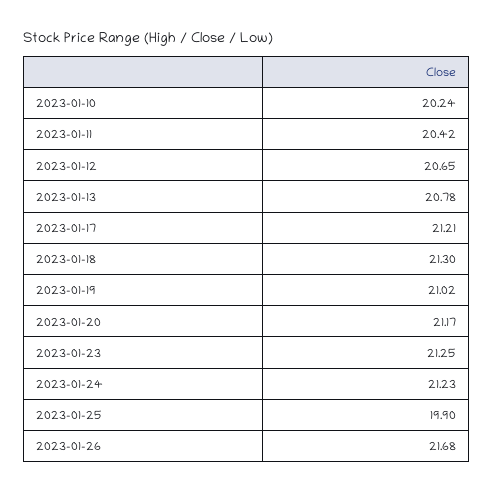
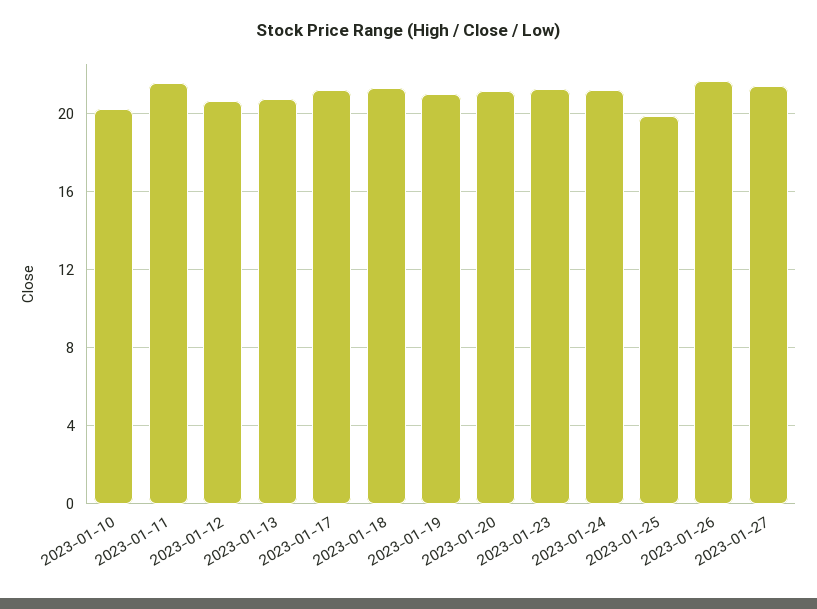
2023-01-11: 20.42 -> 21.5
2023-01-27: none -> 21.5

